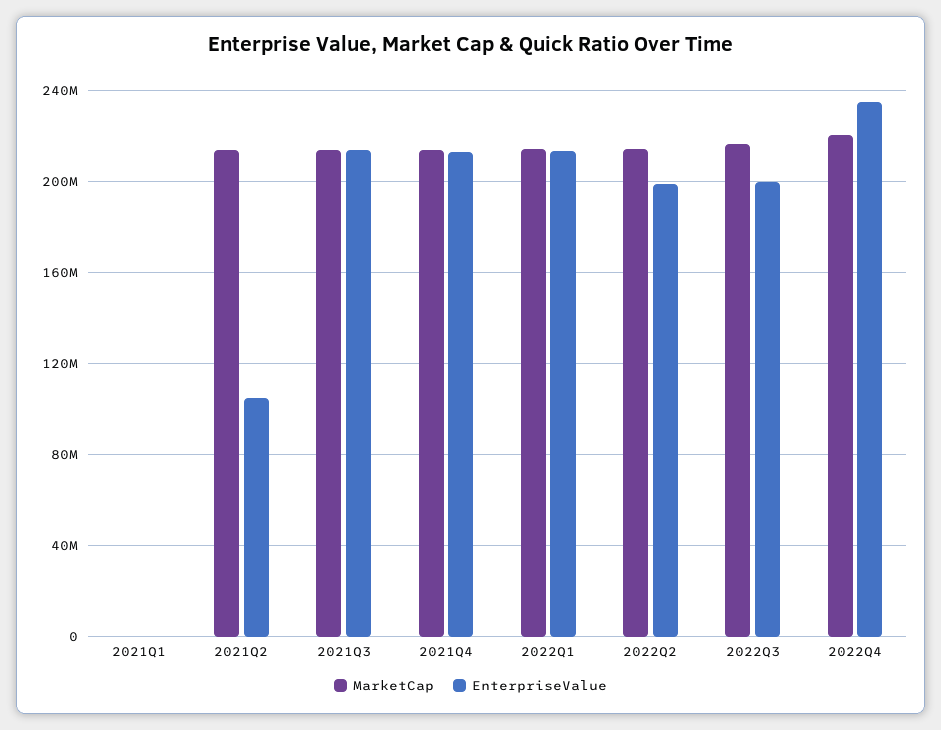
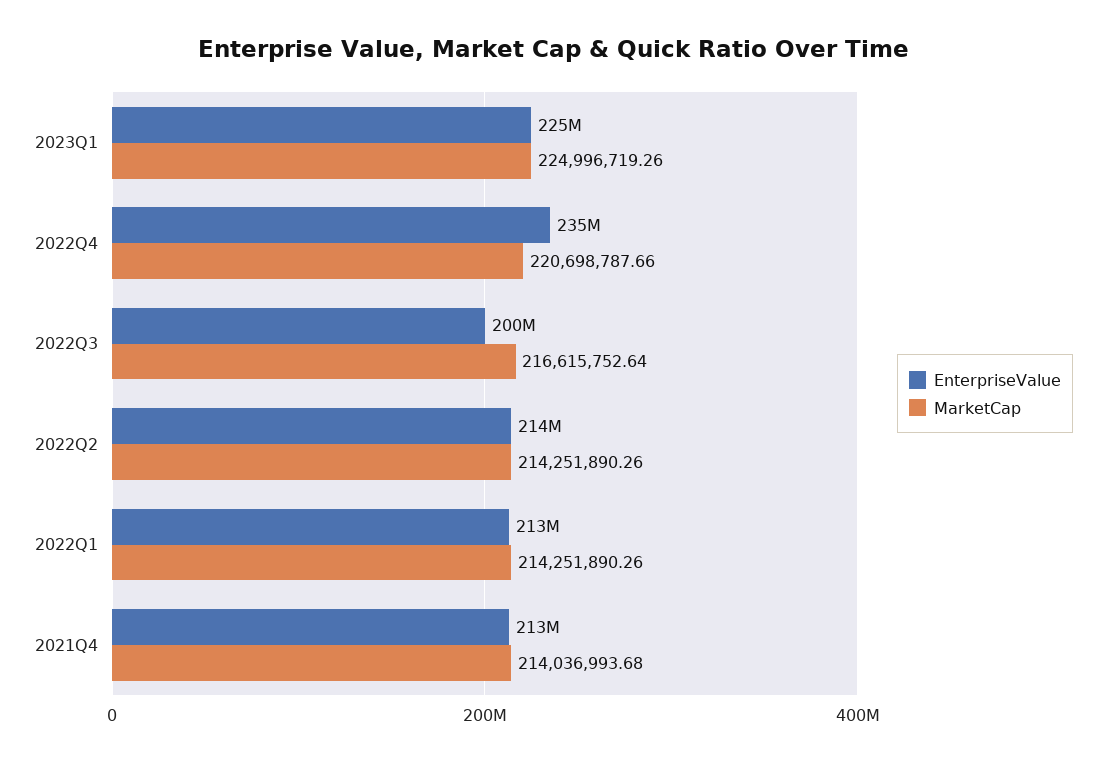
MarketCap, 2021Q1: 0 -> none
EnterpriseValue, 2021Q1: 0 -> none
MarketCap, 2021Q2: 215000000 -> none
EnterpriseValue, 2021Q2: 105000000 -> none
MarketCap, 2021Q3: 215000000 -> none
EnterpriseValue, 2021Q3: 215000000 -> none
EnterpriseValue, 2022Q2: 200000000 -> 214000000
EnterpriseValue, 2023Q1: none -> 225000000
MarketCap, 2023Q1: none -> 224996719.26

